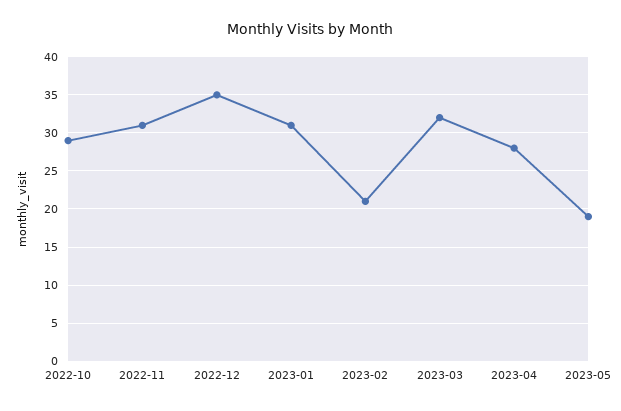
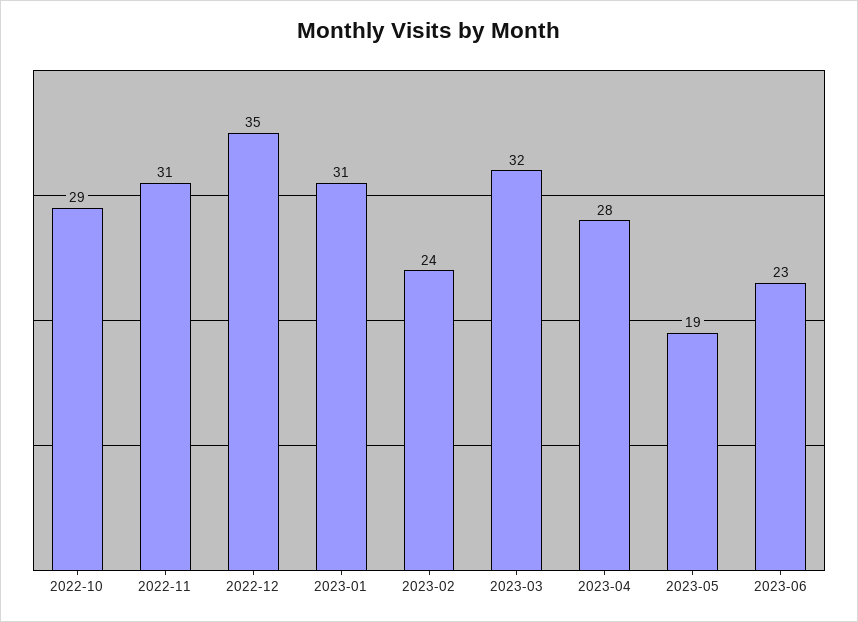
2023-02: 21 -> 24
2023-06: none -> 23

